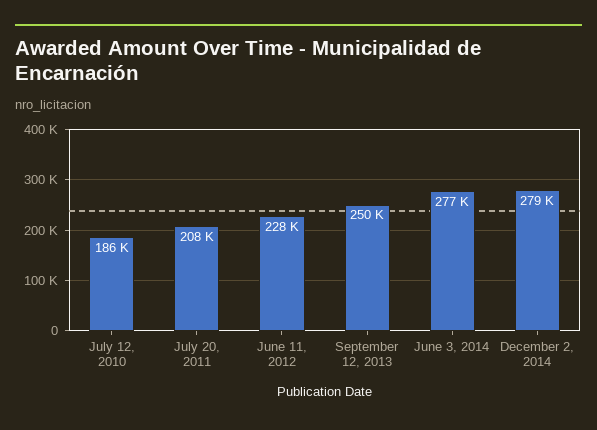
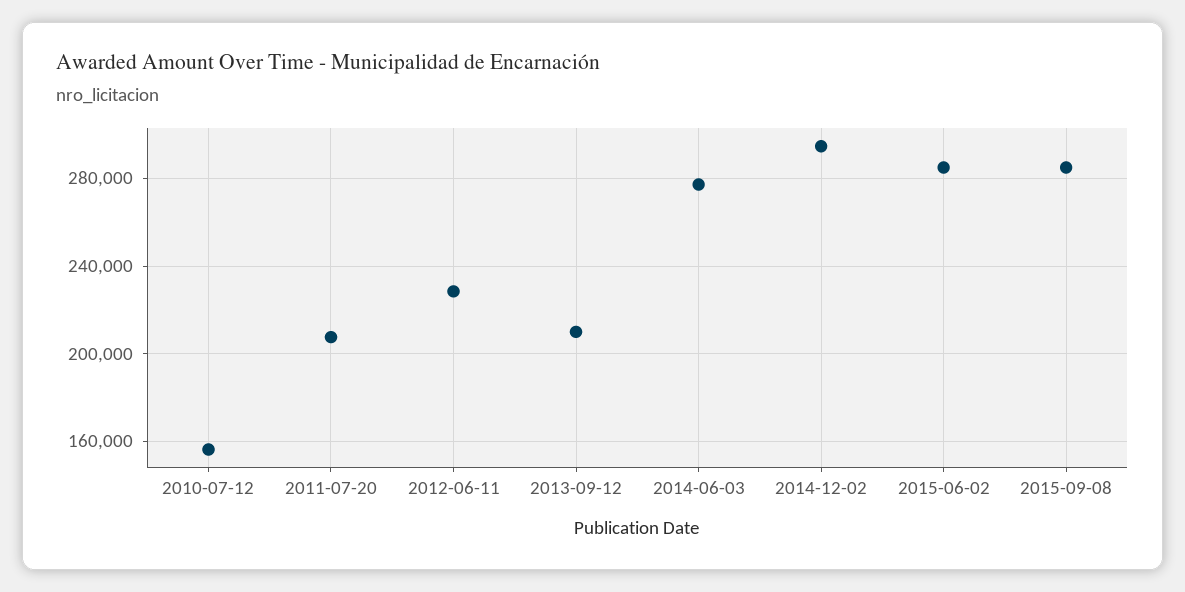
July 12, 2010: 186000 -> 155000
September 12, 2013: 250000 -> 210000
December 2, 2014: 279000 -> 295000
2015-06-02: none -> 285000
2015-09-08: none -> 285000

